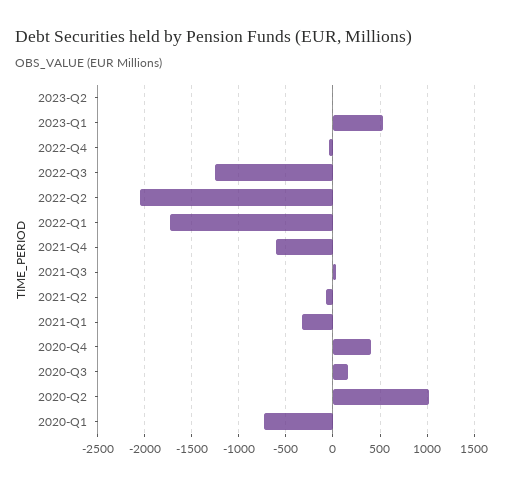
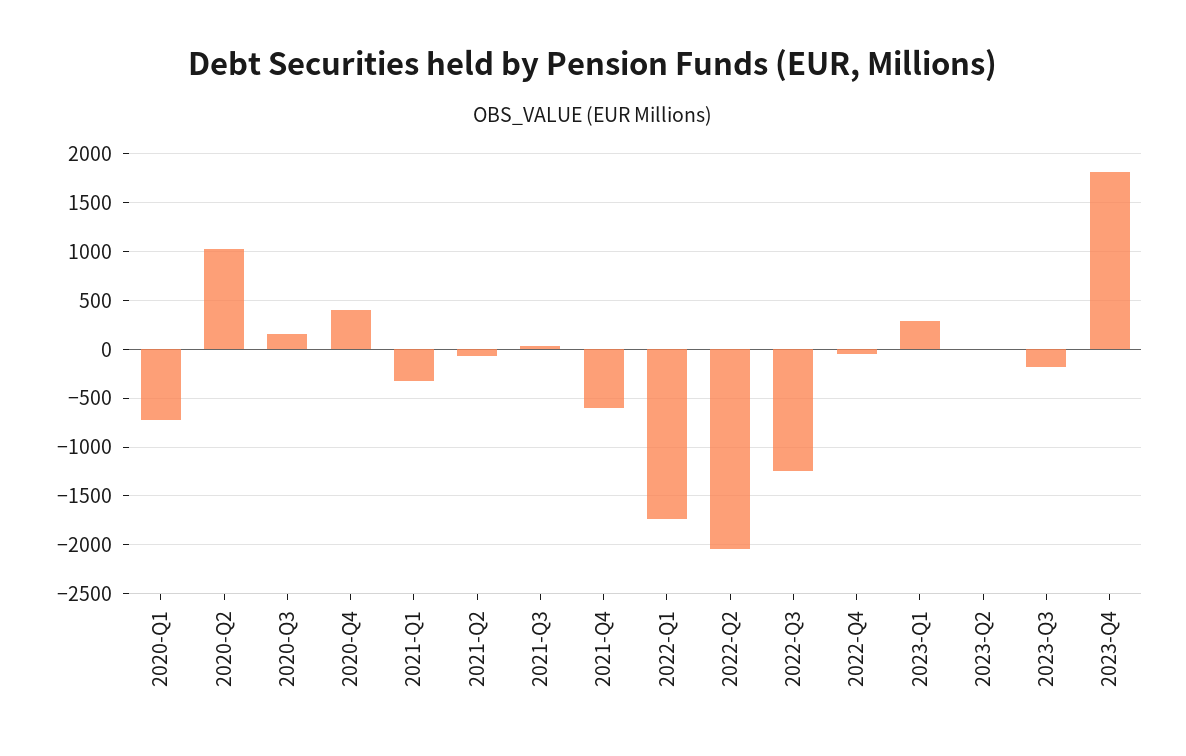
2023-Q1: 500 -> 300
2023-Q3: none -> -200
2023-Q4: none -> 1800

